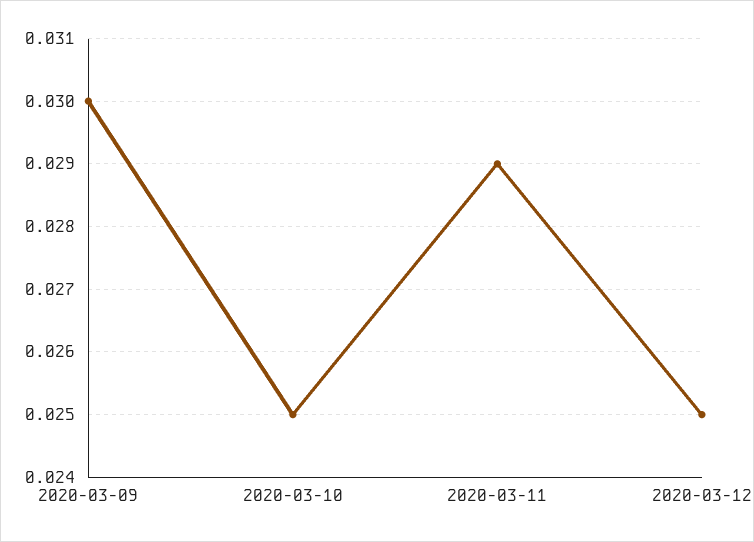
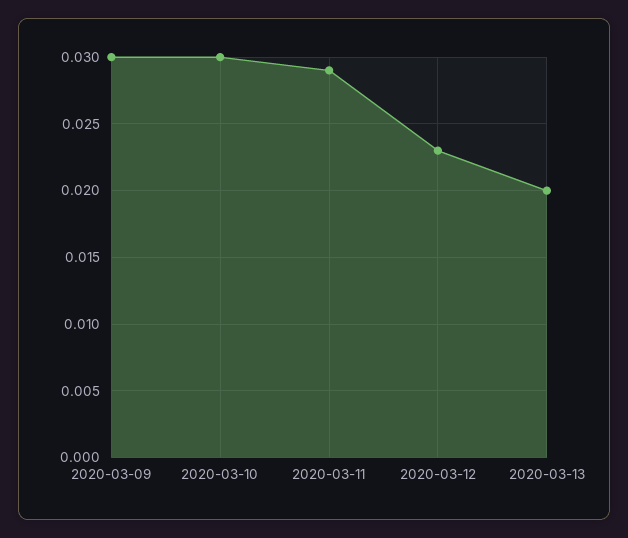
2020-03-10: 0.025 -> 0.03
2020-03-12: 0.025 -> 0.023
2020-03-13: none -> 0.02

